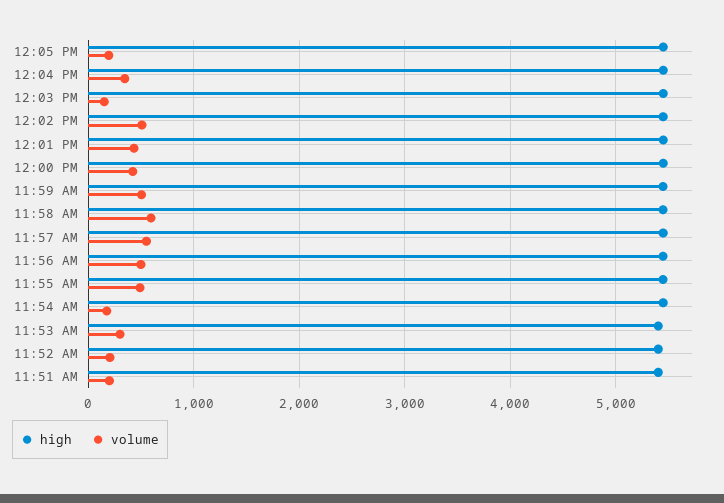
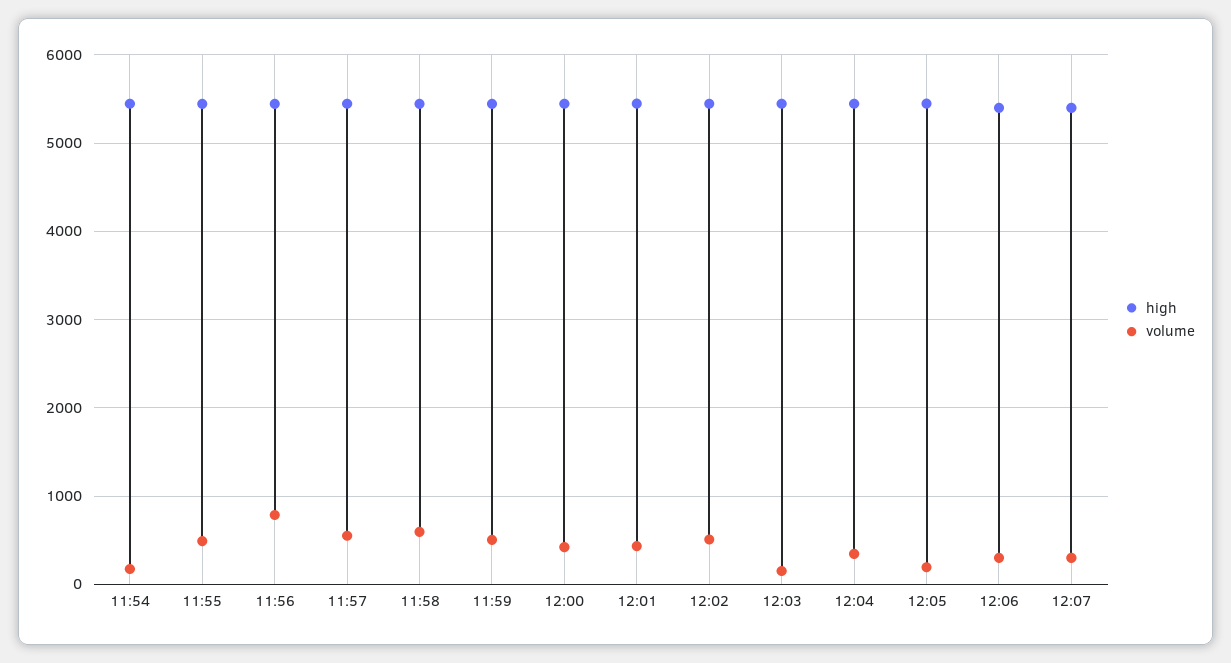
volume, 11:56 AM: 500 -> 800
high, 11:53 AM: 5400 -> none
volume, 11:53 AM: 300 -> none
high, 11:52 AM: 5400 -> none
volume, 11:52 AM: 200 -> none
high, 11:51 AM: 5400 -> none
volume, 11:51 AM: 200 -> none
high, 12:06: none -> 5400
volume, 12:06: none -> 300
high, 12:07: none -> 5400
volume, 12:07: none -> 300

